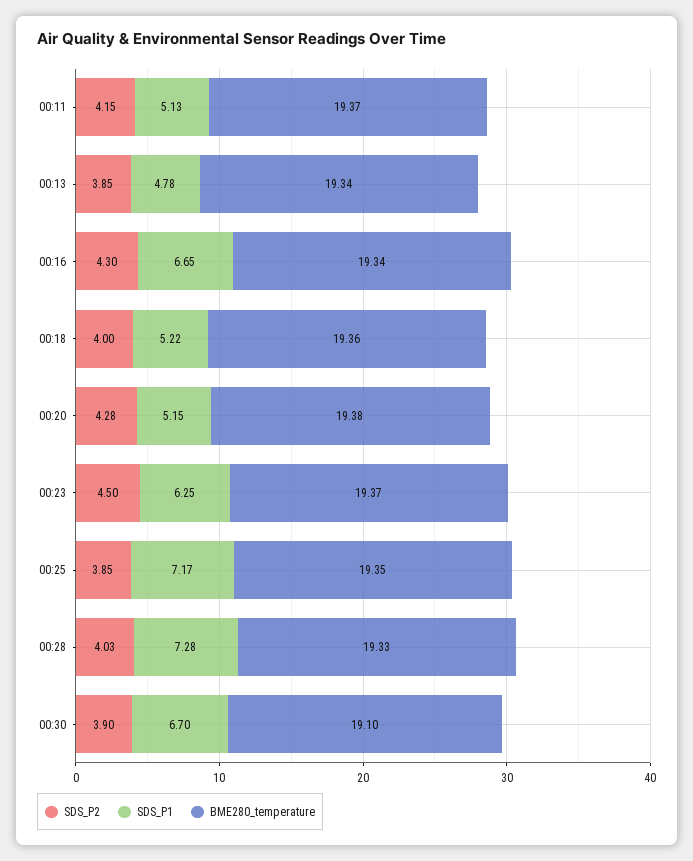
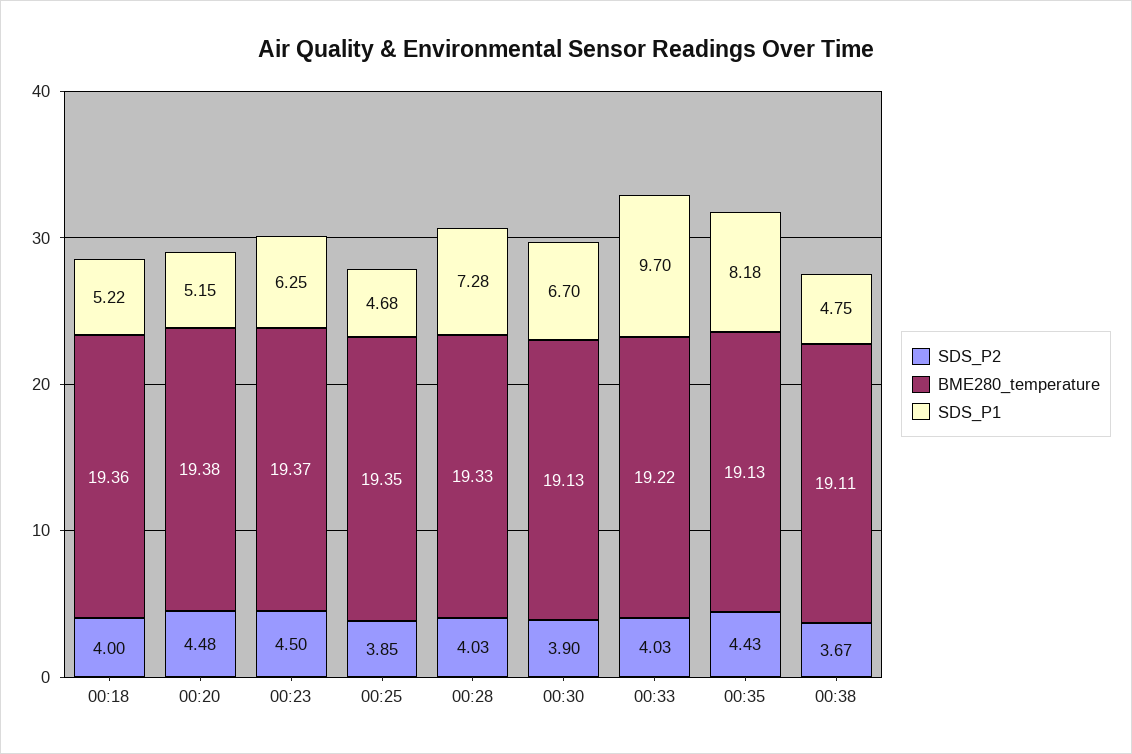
SDS_P2, 00:11: 4.15 -> none
SDS_P1, 00:11: 5.13 -> none
BME280_temperature, 00:11: 19.37 -> none
SDS_P2, 00:13: 3.85 -> none
SDS_P1, 00:13: 4.78 -> none
BME280_temperature, 00:13: 19.34 -> none
SDS_P2, 00:16: 4.3 -> none
SDS_P1, 00:16: 6.65 -> none
BME280_temperature, 00:16: 19.34 -> none
SDS_P2, 00:20: 4.28 -> 4.48
SDS_P1, 00:25: 7.17 -> 4.68
BME280_temperature, 00:30: 19.1 -> 19.13
SDS_P2, 00:33: none -> 4.03
BME280_temperature, 00:33: none -> 19.22
SDS_P1, 00:33: none -> 9.7
SDS_P2, 00:35: none -> 4.43
BME280_temperature, 00:35: none -> 19.13
SDS_P1, 00:35: none -> 8.18
SDS_P2, 00:38: none -> 3.67
BME280_temperature, 00:38: none -> 19.11
SDS_P1, 00:38: none -> 4.75

